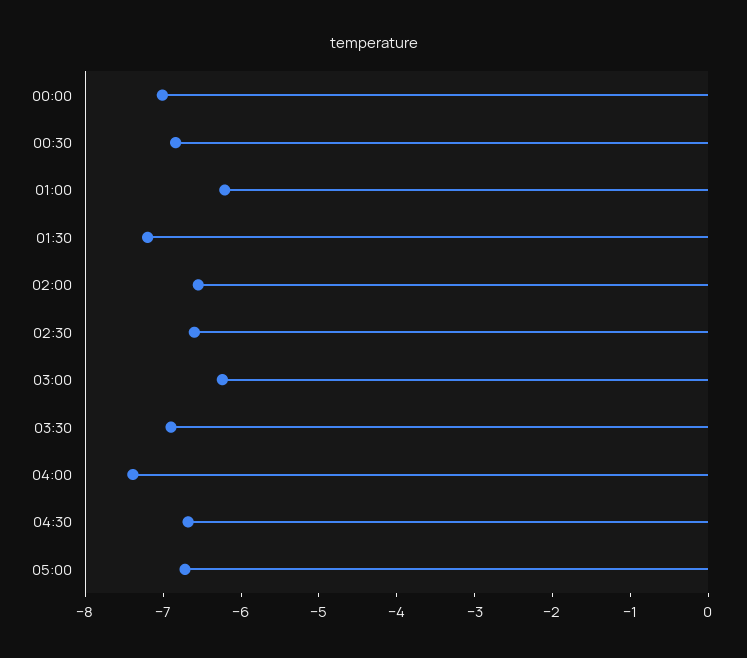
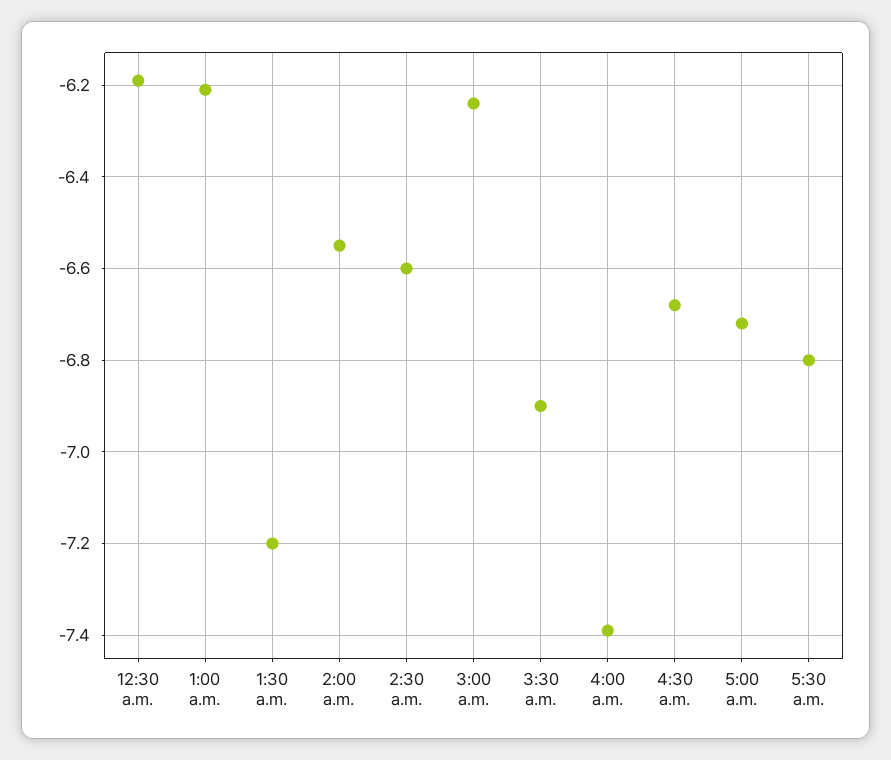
00:00: -7 -> none
00:30: -6.8 -> -6.2
5:30 a.m.: none -> -6.8

